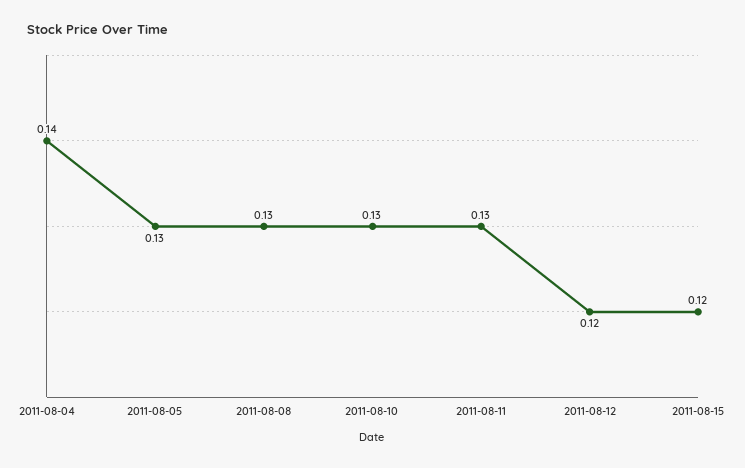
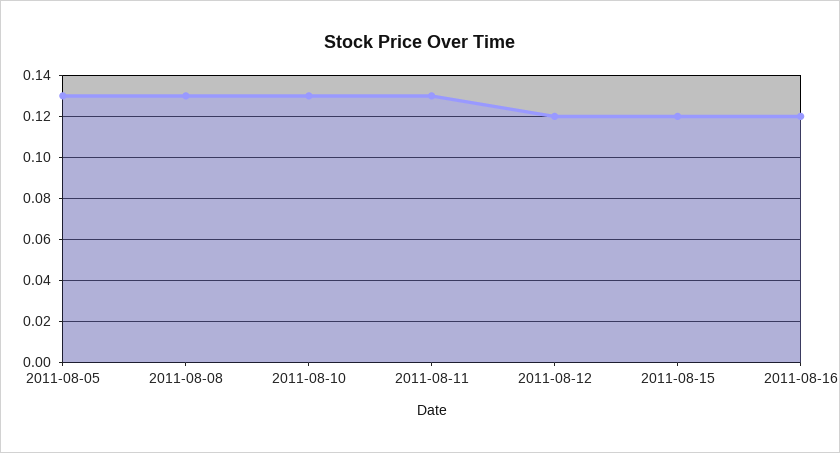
2011-08-04: 0.14 -> none
2011-08-16: none -> 0.12

